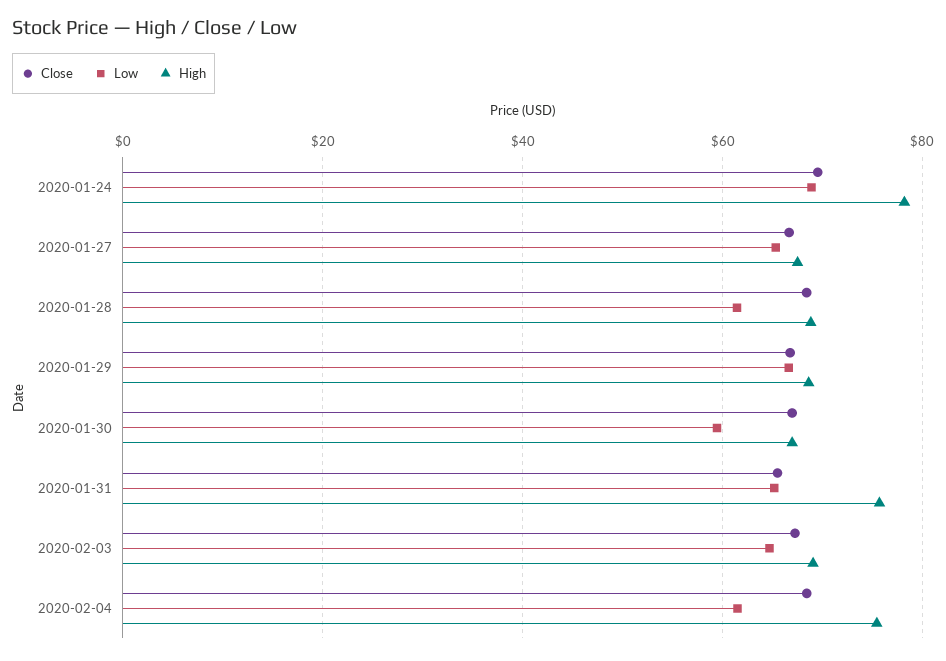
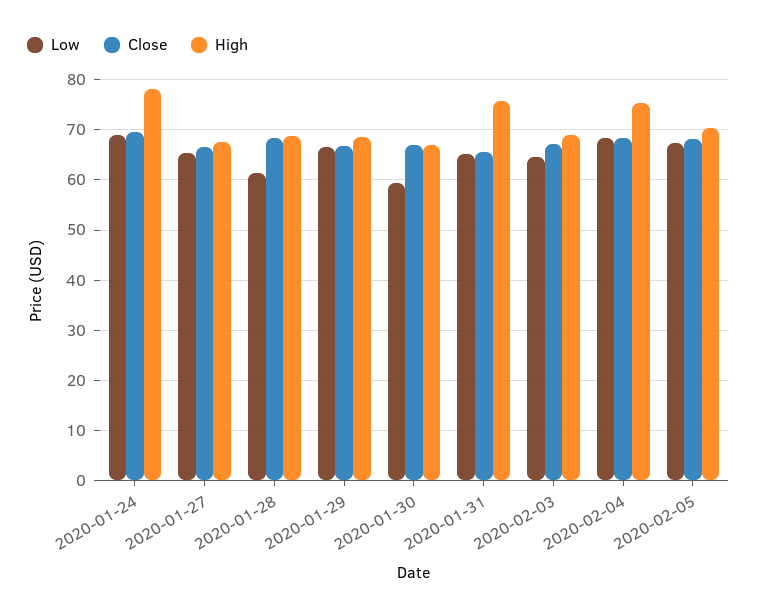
Low, 2020-02-04: 62 -> 68
Low, 2020-02-05: none -> 68
Close, 2020-02-05: none -> 68
High, 2020-02-05: none -> 70

